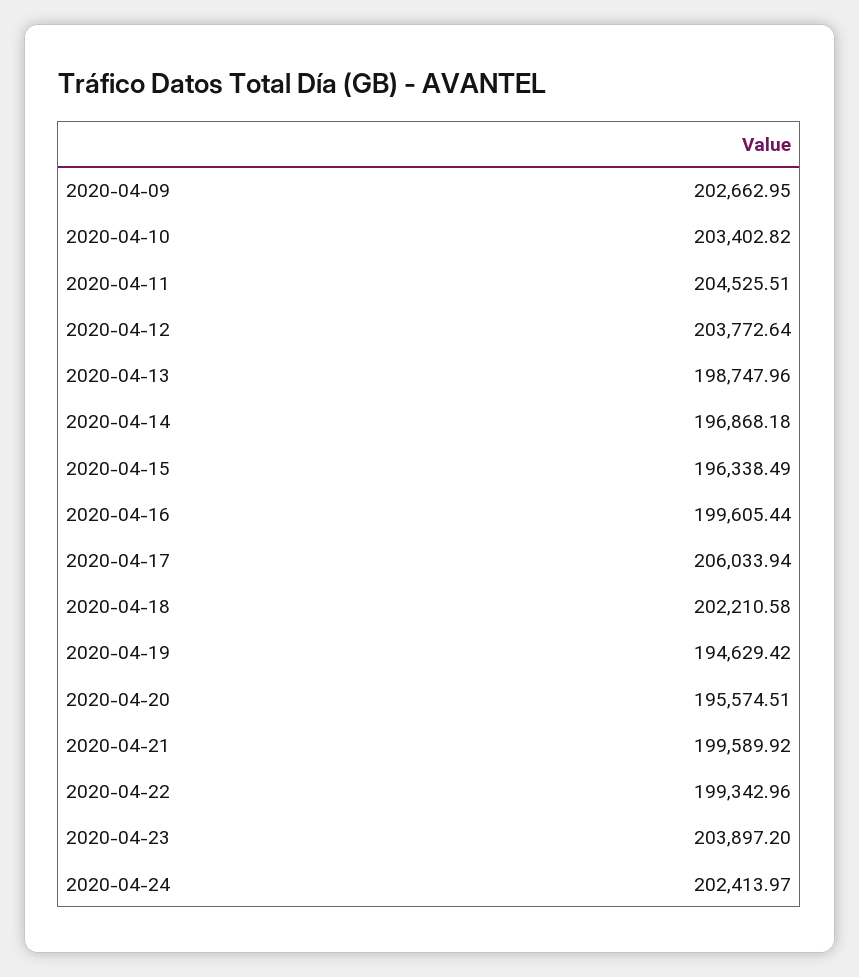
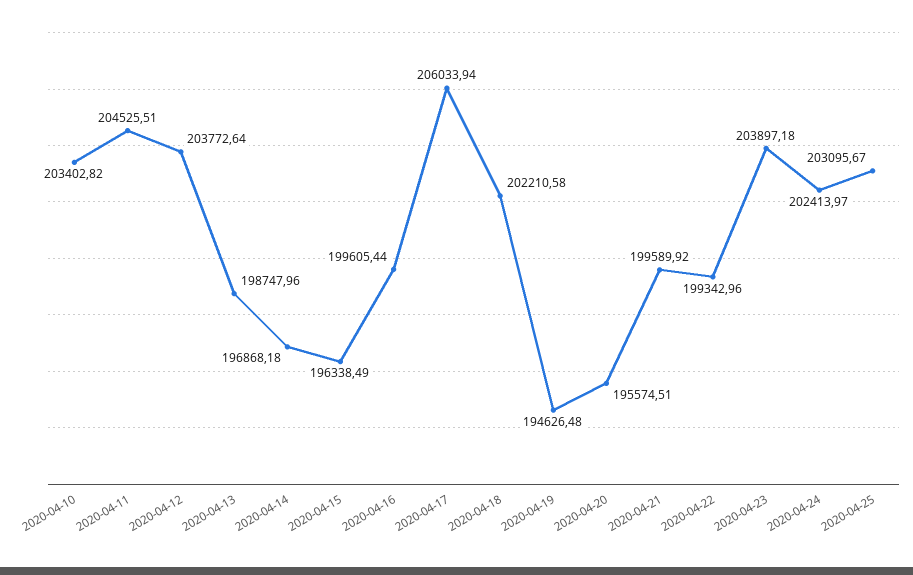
2020-04-09: 202662.95 -> none
2020-04-19: 194629.42 -> 194626.48
2020-04-23: 203897.2 -> 203897.18
2020-04-25: none -> 203095.67

